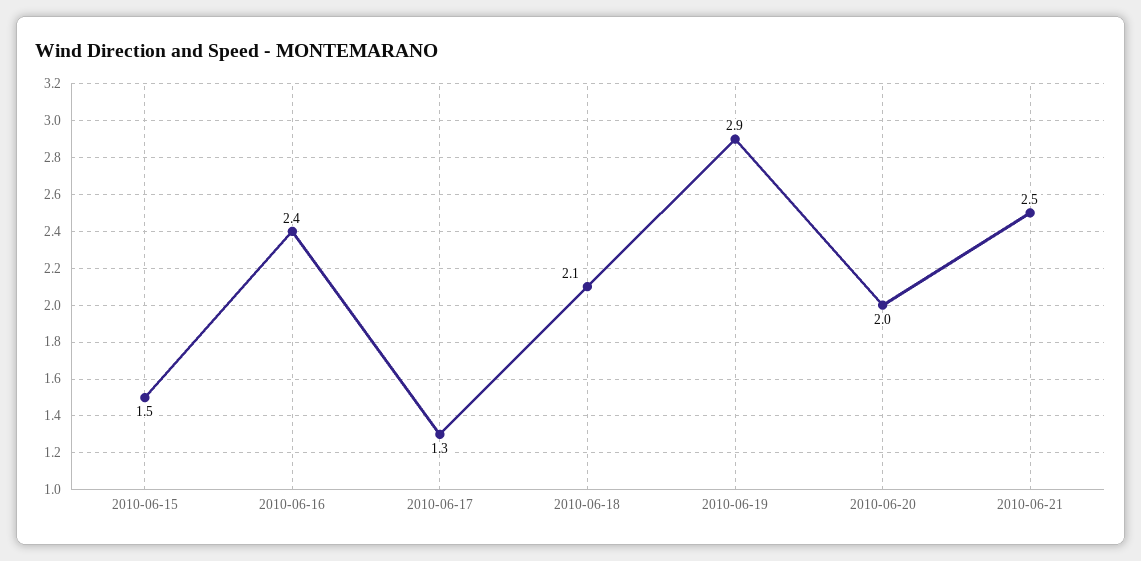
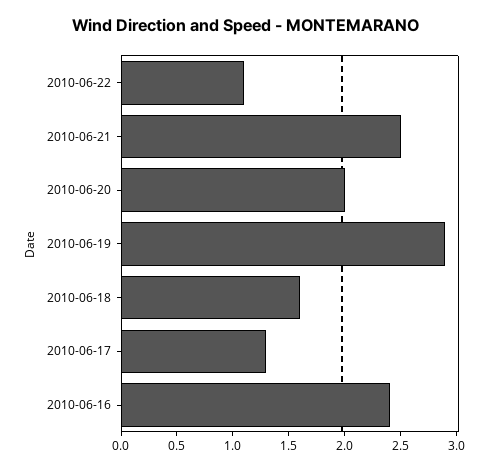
2010-06-15: 1.5 -> none
2010-06-18: 2.1 -> 1.6
2010-06-22: none -> 1.1

